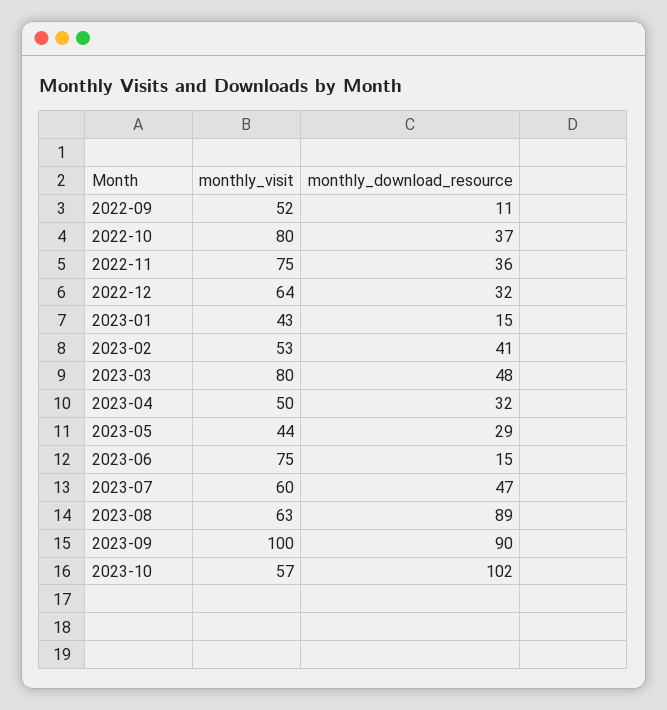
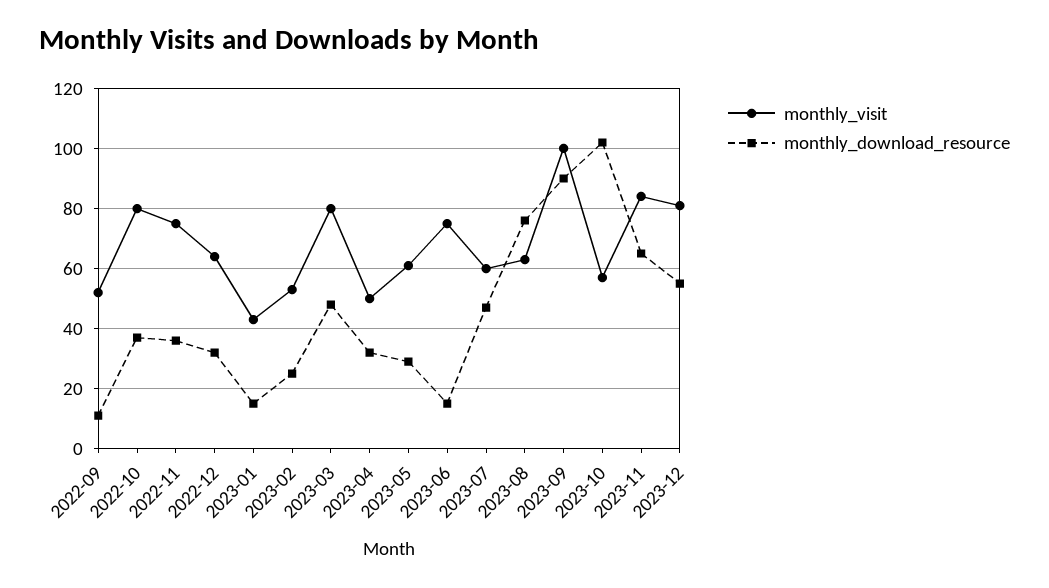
monthly_download_resource, 2023-02: 41 -> 25
monthly_visit, 2023-05: 44 -> 60
monthly_download_resource, 2023-08: 89 -> 75
monthly_visit, 2023-11: none -> 85
monthly_download_resource, 2023-11: none -> 65
monthly_visit, 2023-12: none -> 80
monthly_download_resource, 2023-12: none -> 55

